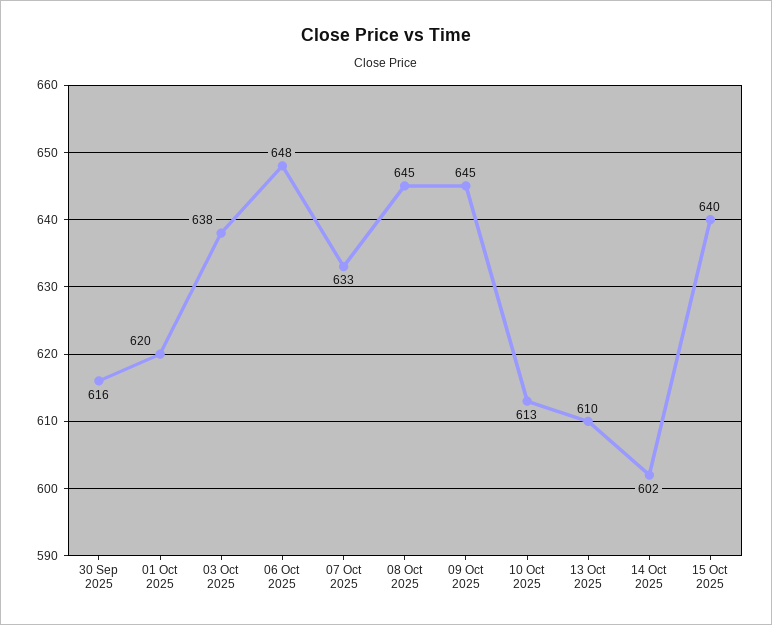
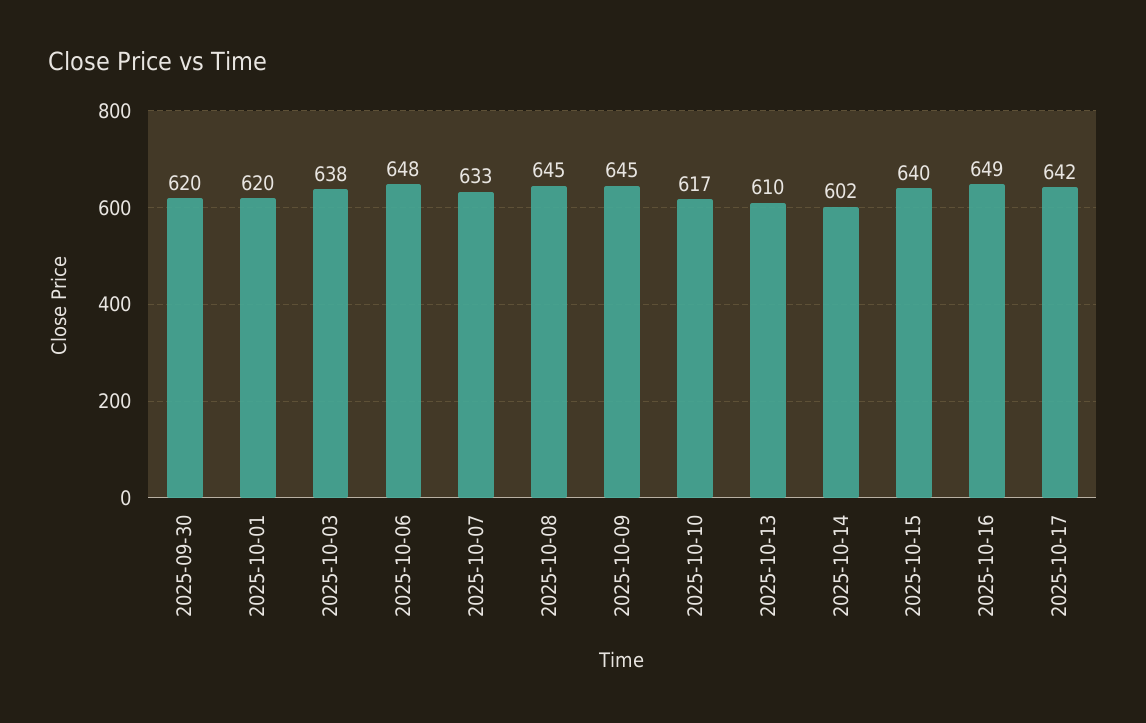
30 Sep 2025: 616 -> 620
10 Oct 2025: 613 -> 617
2025-10-16: none -> 649
2025-10-17: none -> 642

